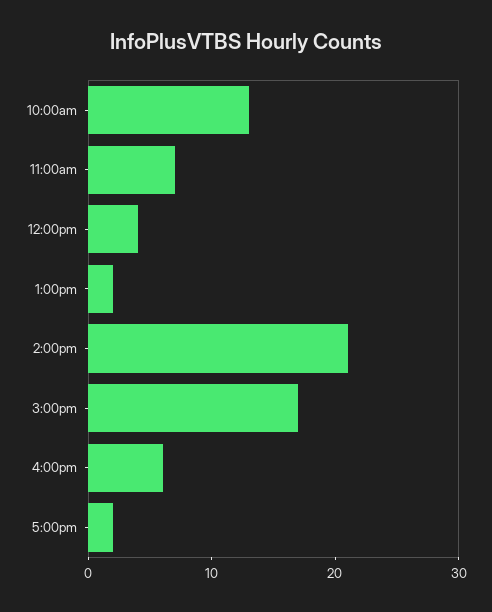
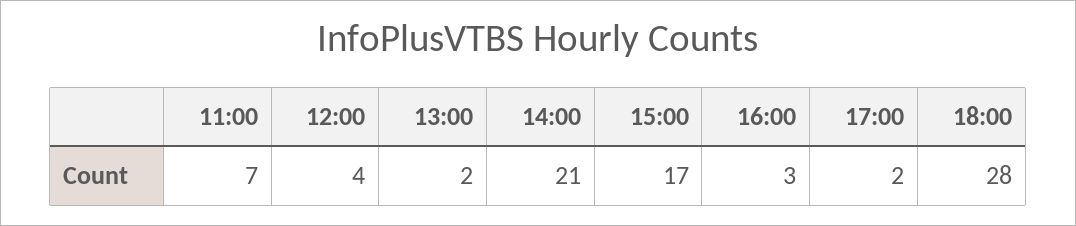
10:00am: 13 -> none
4:00pm: 6 -> 3
18:00: none -> 28

